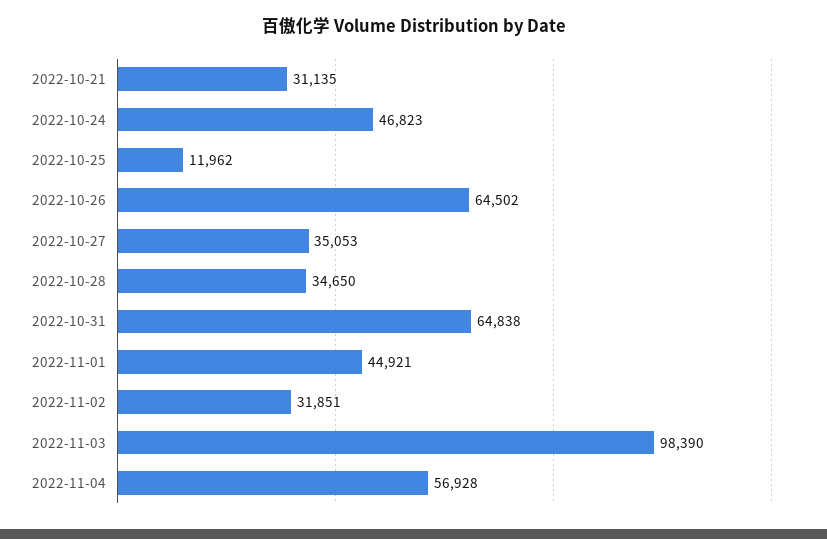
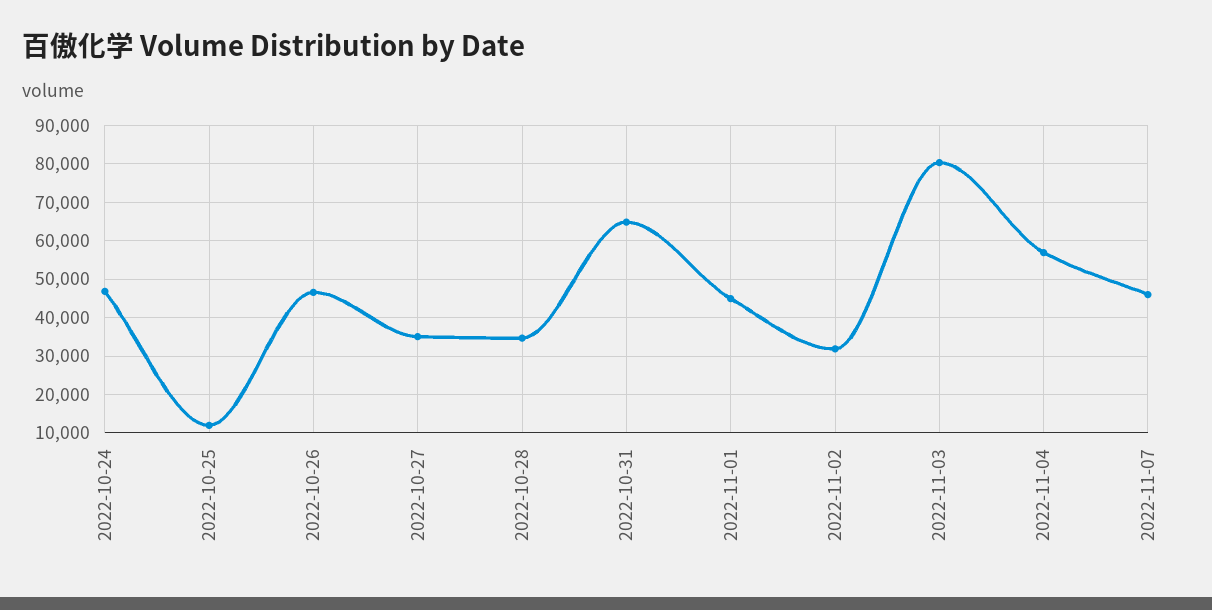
2022-10-21: 31135 -> none
2022-10-26: 64502 -> 46000
2022-11-03: 98390 -> 80000
2022-11-07: none -> 46000

